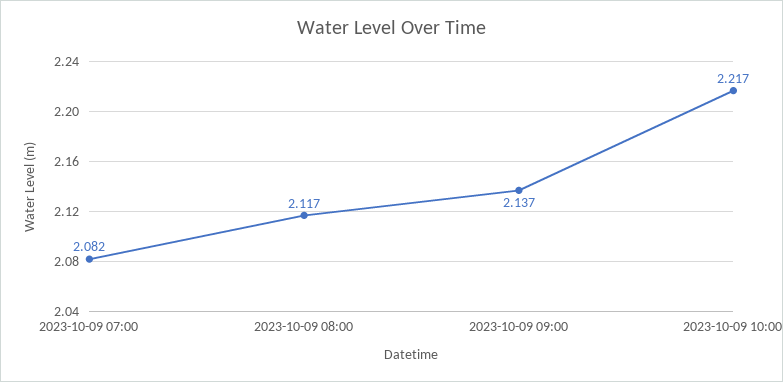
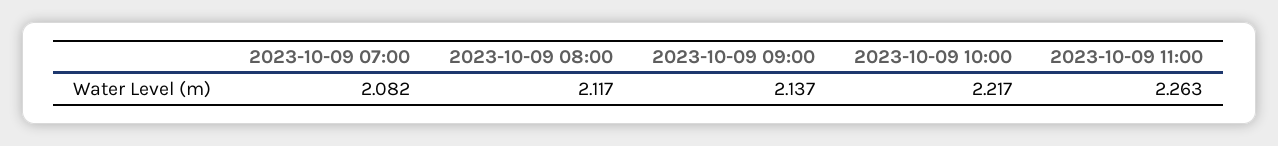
2023-10-09 11:00: none -> 2.263

